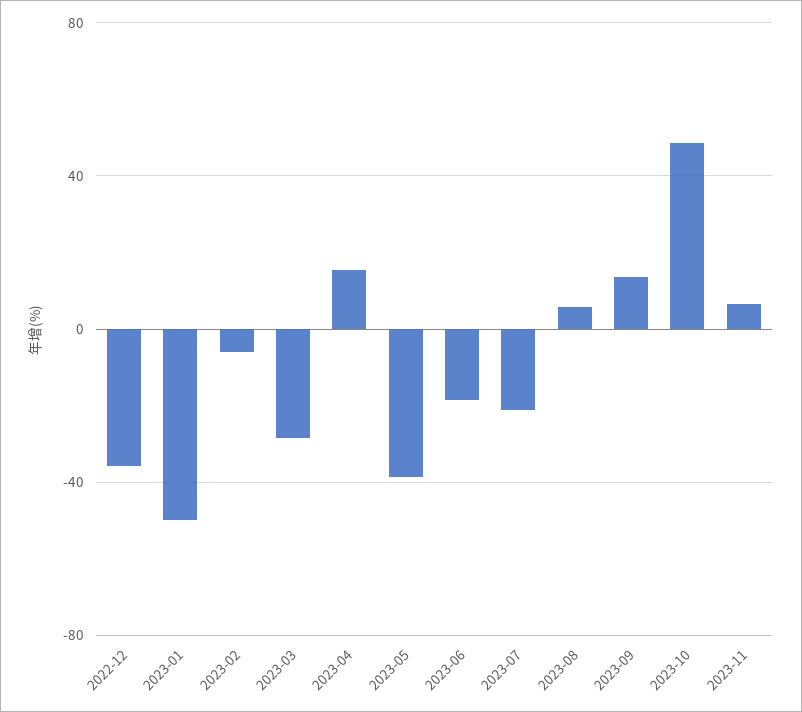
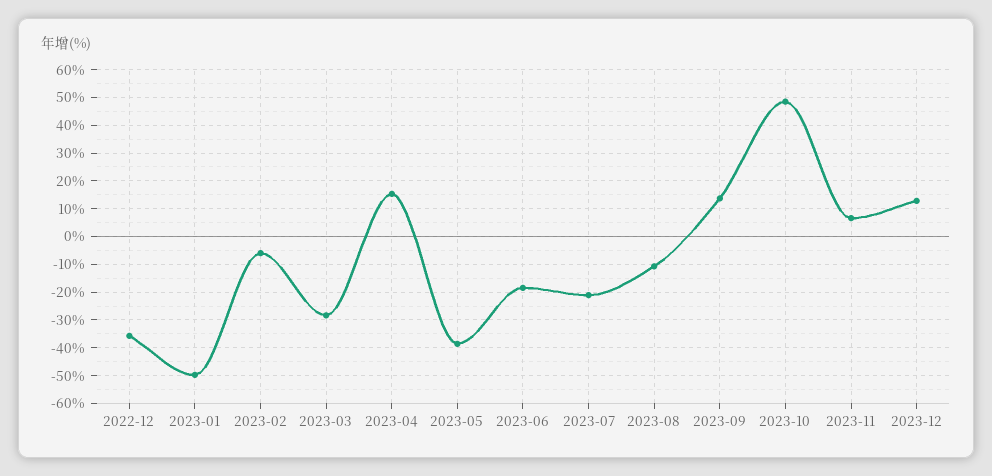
2023-08: 5 -> -10
2023-12: none -> 12.5

